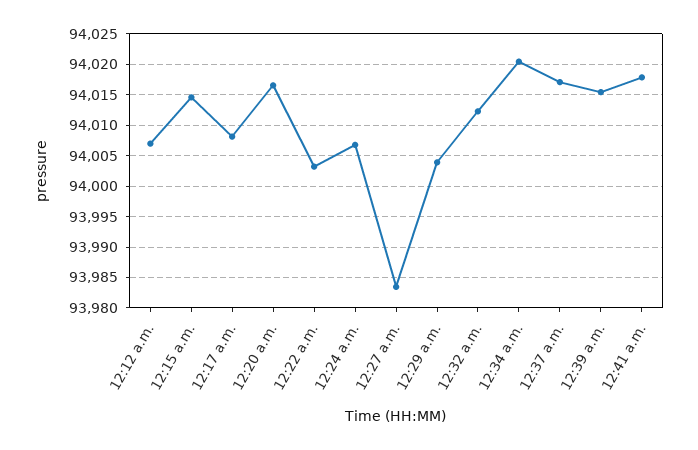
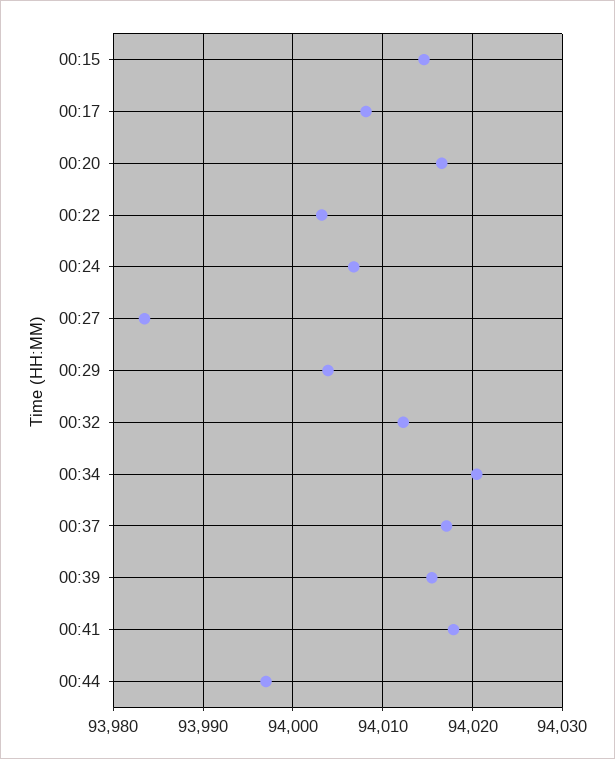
12:12 a.m.: 94007 -> none
00:44: none -> 93997

